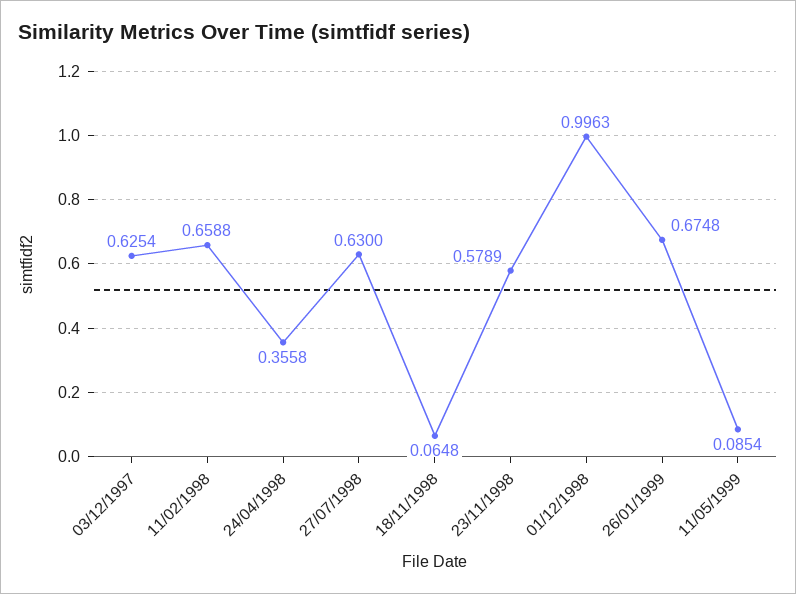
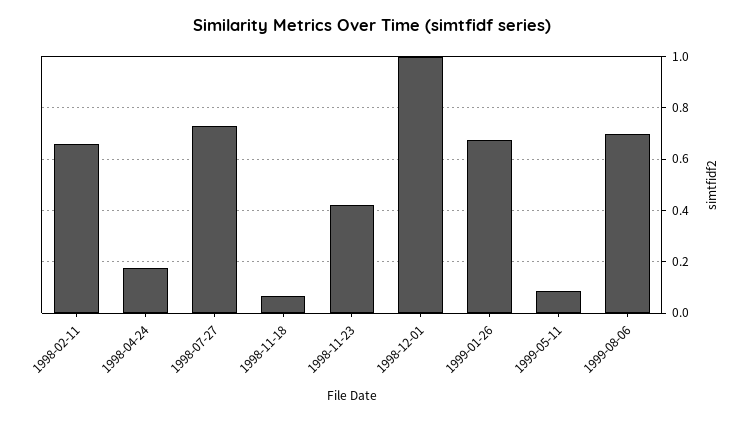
03/12/1997: 0.6254 -> none
24/04/1998: 0.3558 -> 0.175
27/07/1998: 0.63 -> 0.725
23/11/1998: 0.5789 -> 0.425
1999-08-06: none -> 0.7

